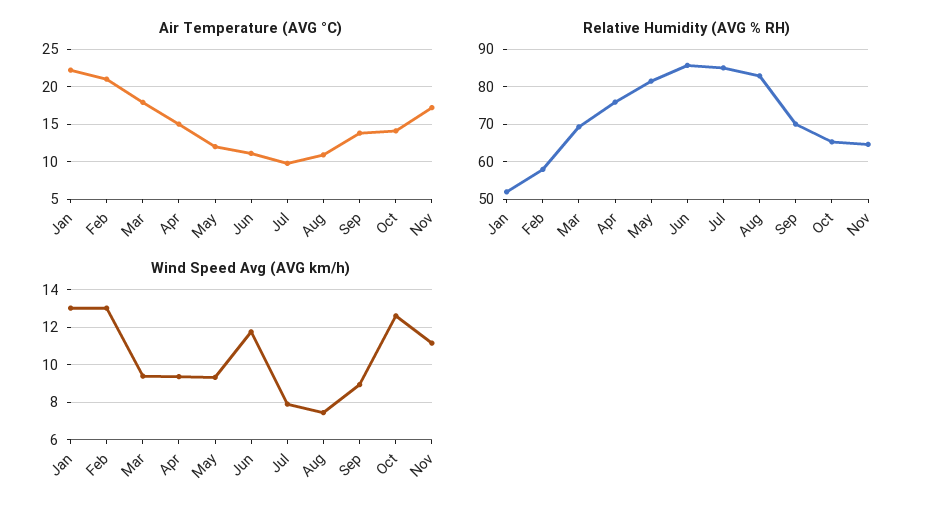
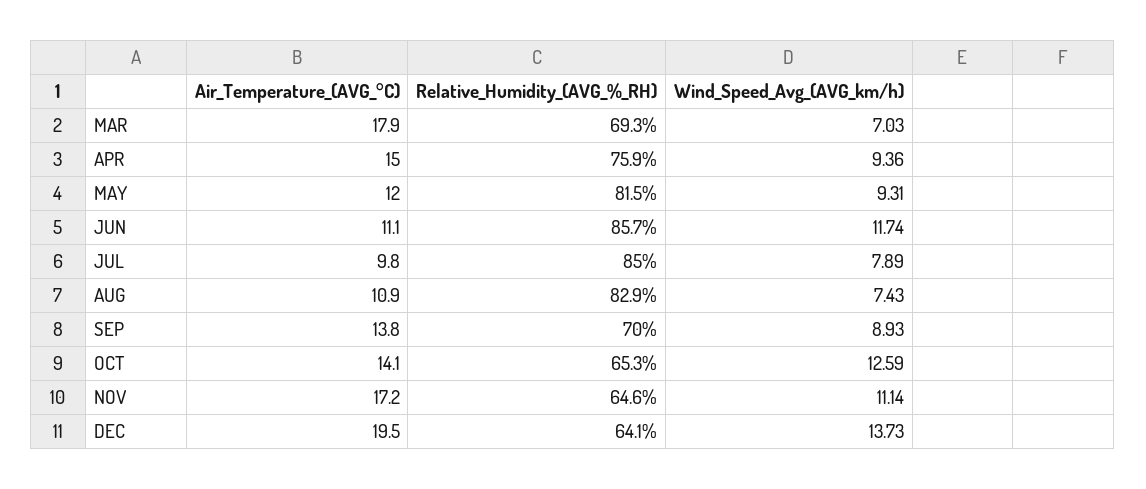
Air Temperature (AVG °C), Jan: 22 -> none
Air Temperature (AVG °C), Feb: 21 -> none
Relative Humidity (AVG % RH), Jan: 52 -> none
Relative Humidity (AVG % RH), Feb: 58 -> none
Wind Speed Avg (AVG km/h), Jan: 13 -> none
Wind Speed Avg (AVG km/h), Feb: 13 -> none
Wind Speed Avg (AVG km/h), Mar: 9.5 -> 7.03
Air Temperature (AVG °C), DEC: none -> 19.5
Relative Humidity (AVG % RH), DEC: none -> 64.1
Wind Speed Avg (AVG km/h), DEC: none -> 13.73

